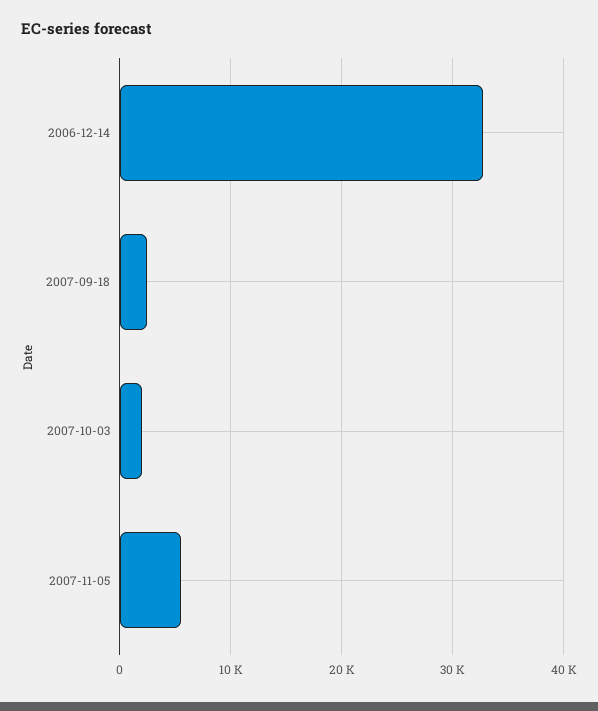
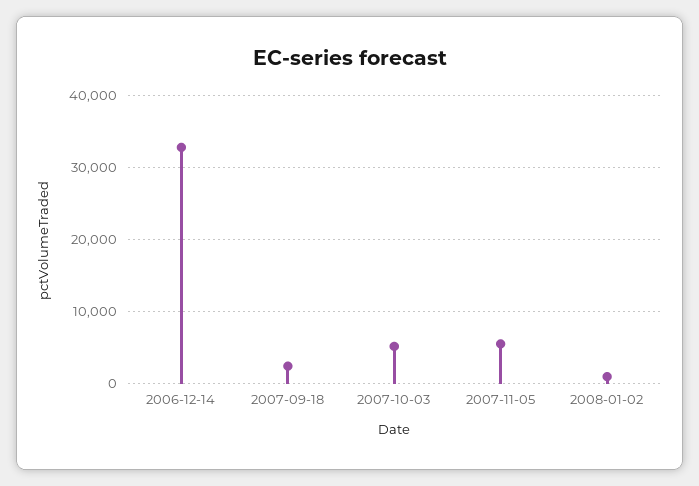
2007-10-03: 2000 -> 5000
2008-01-02: none -> 1000

